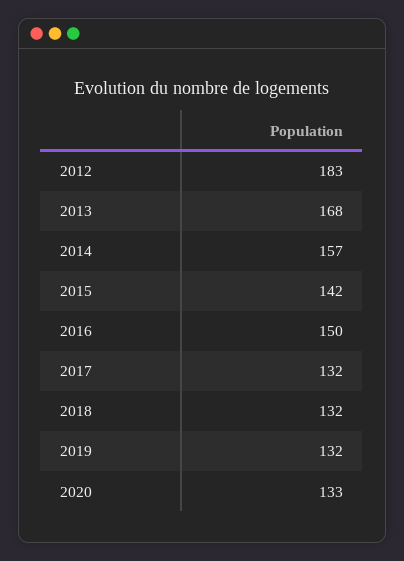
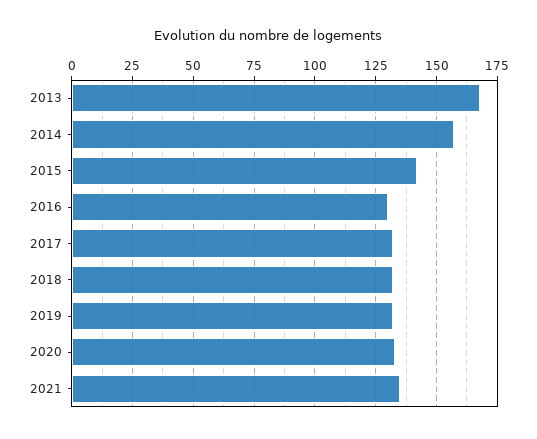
2012: 183 -> none
2016: 150 -> 130
2021: none -> 135

